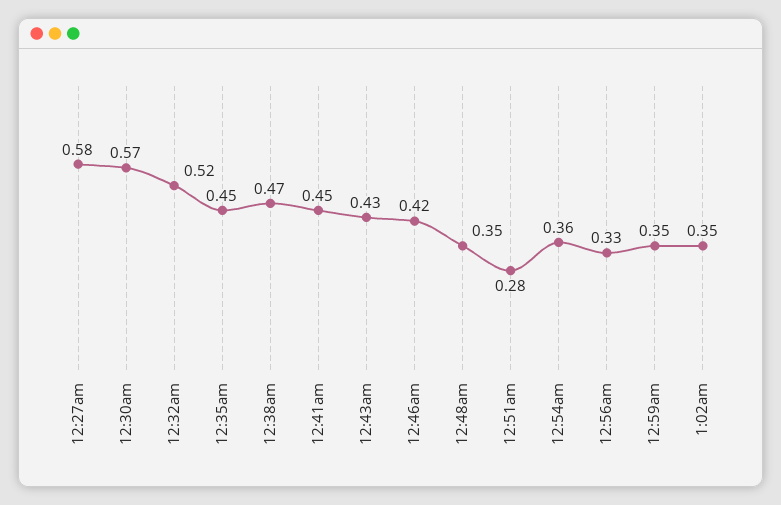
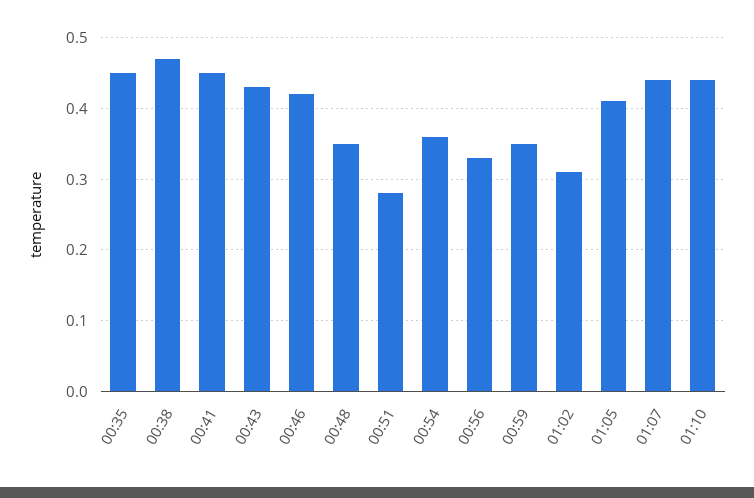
12:27am: 0.58 -> none
12:30am: 0.57 -> none
12:32am: 0.52 -> none
1:02am: 0.35 -> 0.31
01:05: none -> 0.41
01:07: none -> 0.44
01:10: none -> 0.44

